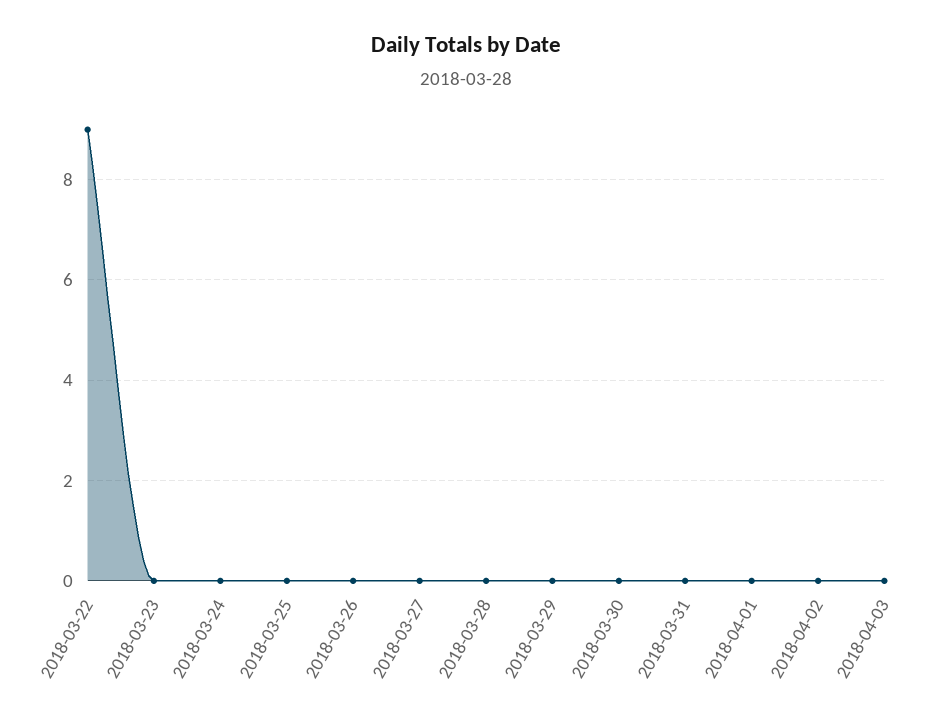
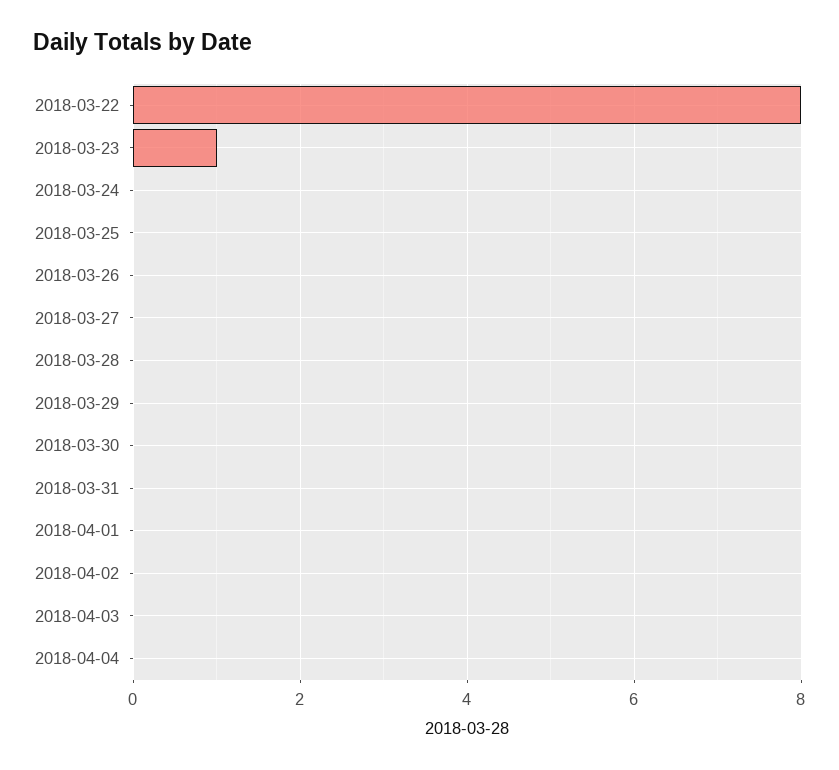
2018-03-22: 9 -> 8
2018-03-23: 0 -> 1
2018-04-04: none -> 0

